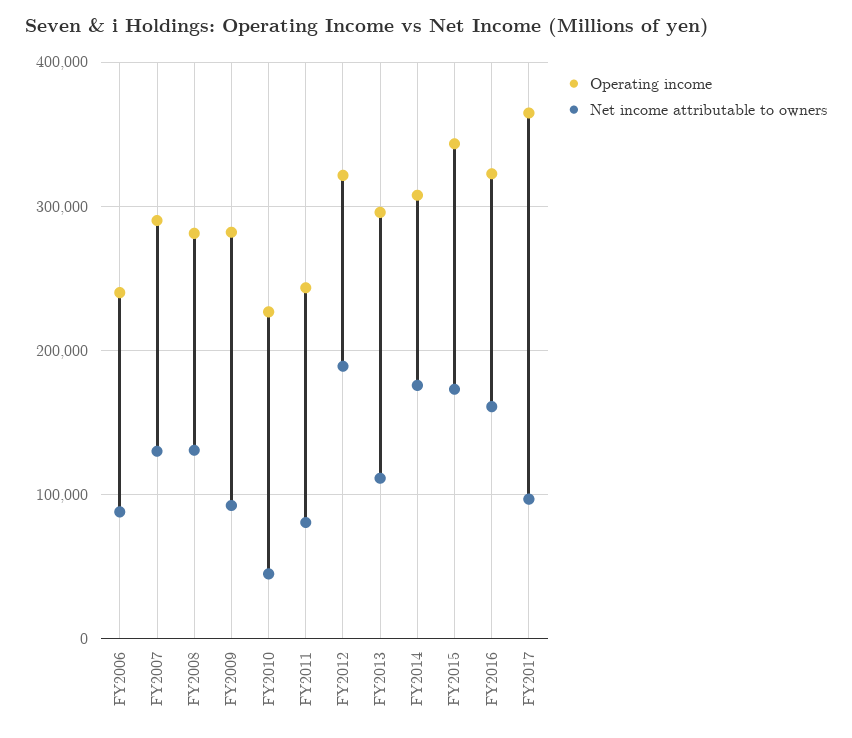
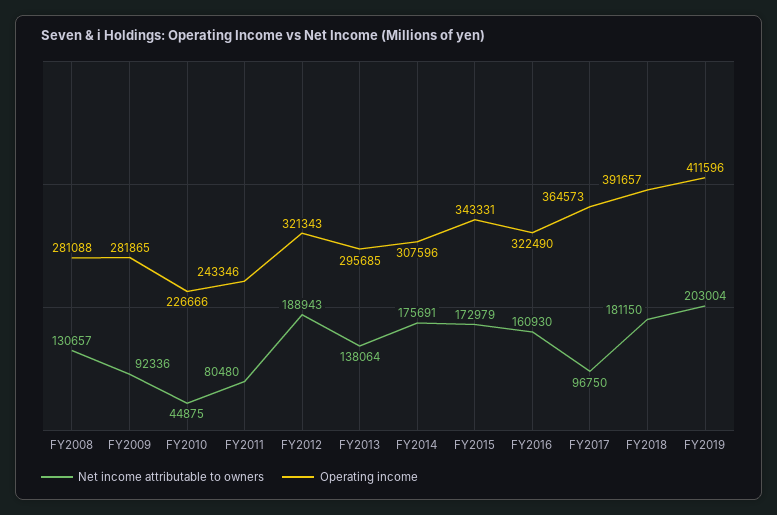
Operating income, FY2006: 240000 -> none
Net income attributable to owners, FY2006: 90000 -> none
Operating income, FY2007: 290000 -> none
Net income attributable to owners, FY2007: 130000 -> none
Net income attributable to owners, FY2013: 110000 -> 138064
Net income attributable to owners, FY2018: none -> 181150
Operating income, FY2018: none -> 391657
Net income attributable to owners, FY2019: none -> 203004
Operating income, FY2019: none -> 411596

